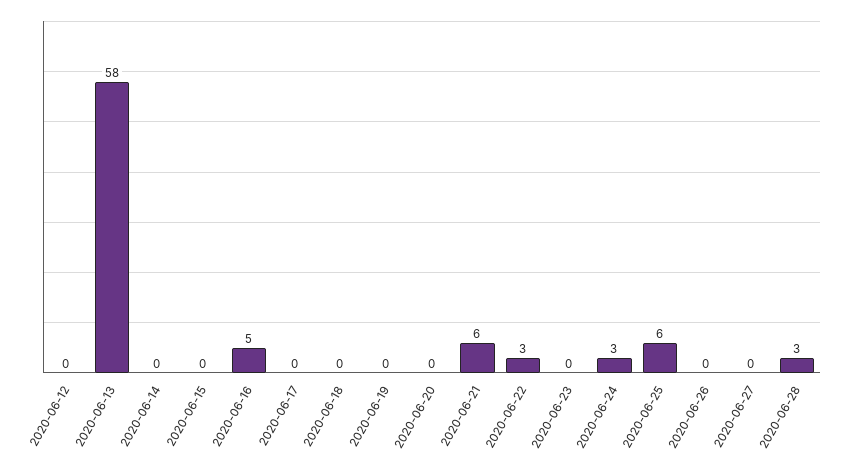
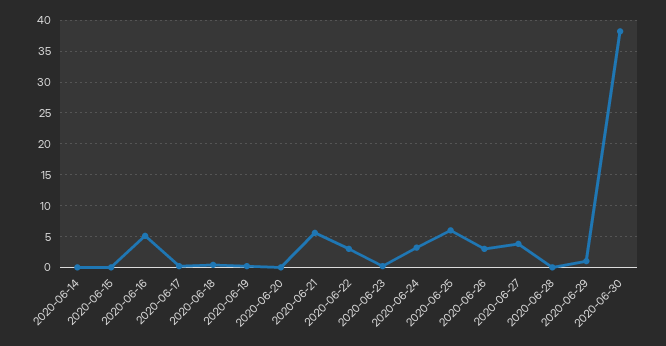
2020-06-12: 0 -> none
2020-06-13: 58 -> none
2020-06-26: 0 -> 3
2020-06-27: 0 -> 4
2020-06-28: 3 -> 0
2020-06-29: none -> 1
2020-06-30: none -> 38

